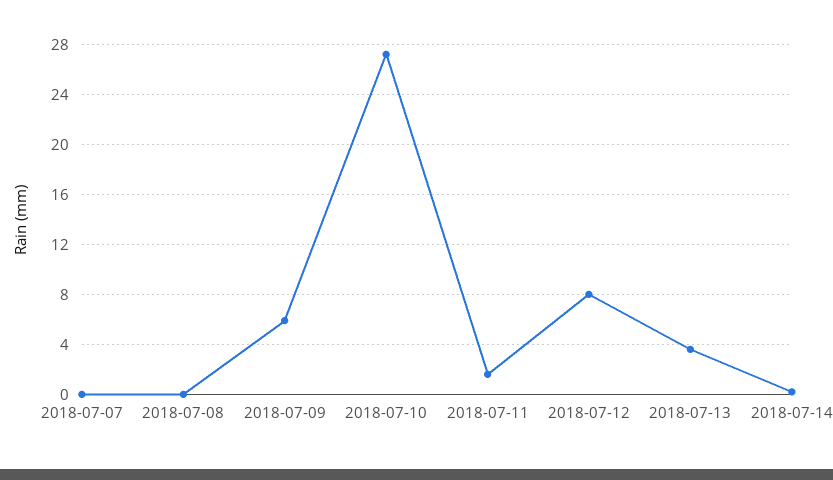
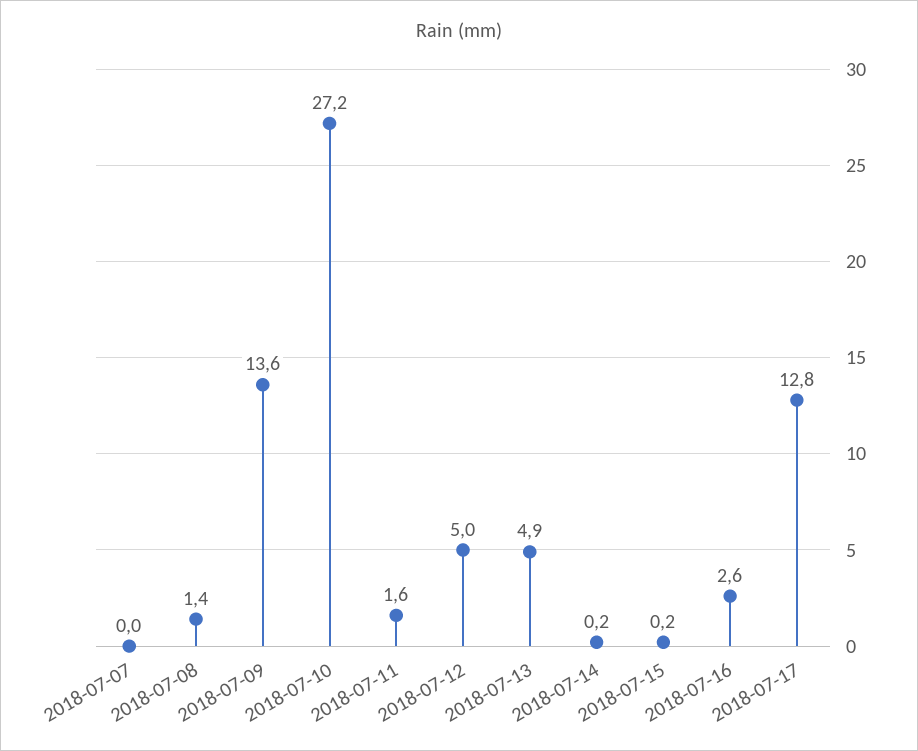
2018-07-08: 0 -> 1.4
2018-07-09: 6 -> 13.6
2018-07-12: 8 -> 5
2018-07-13: 3.5 -> 4.9
2018-07-15: none -> 0.2
2018-07-16: none -> 2.6
2018-07-17: none -> 12.8

